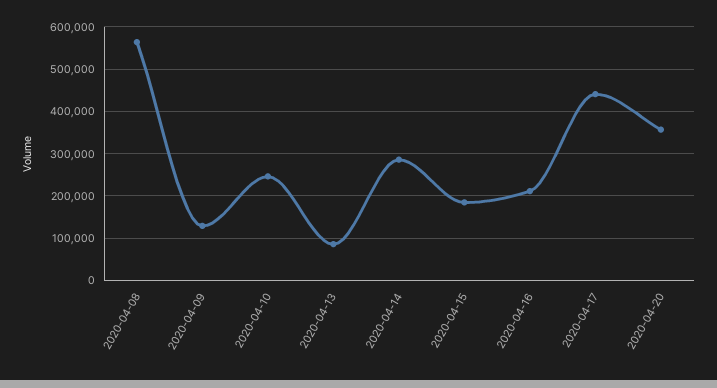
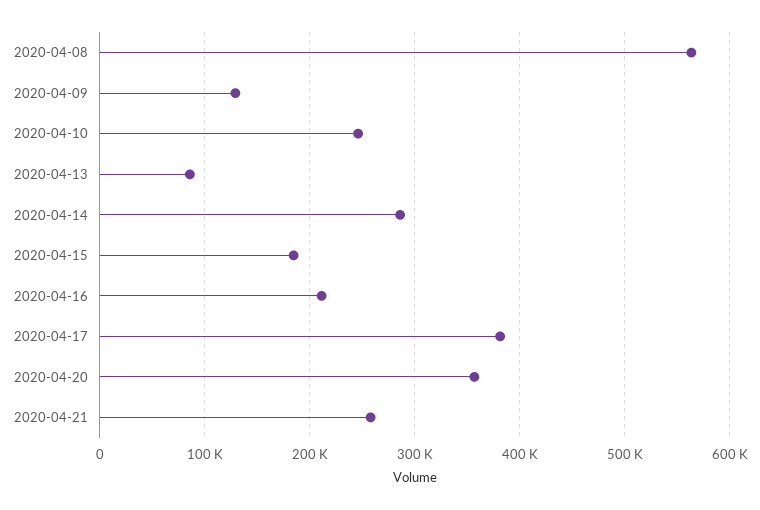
2020-04-17: 440000 -> 380000
2020-04-21: none -> 260000

